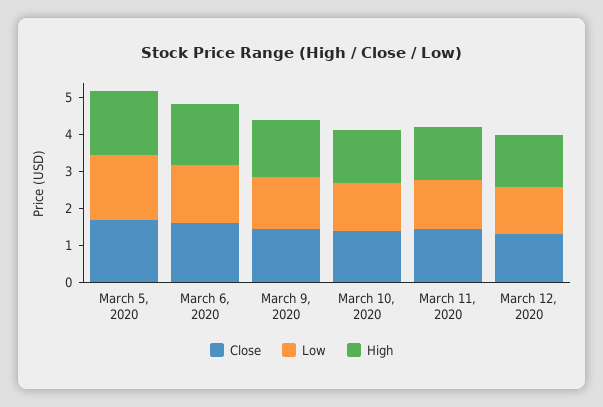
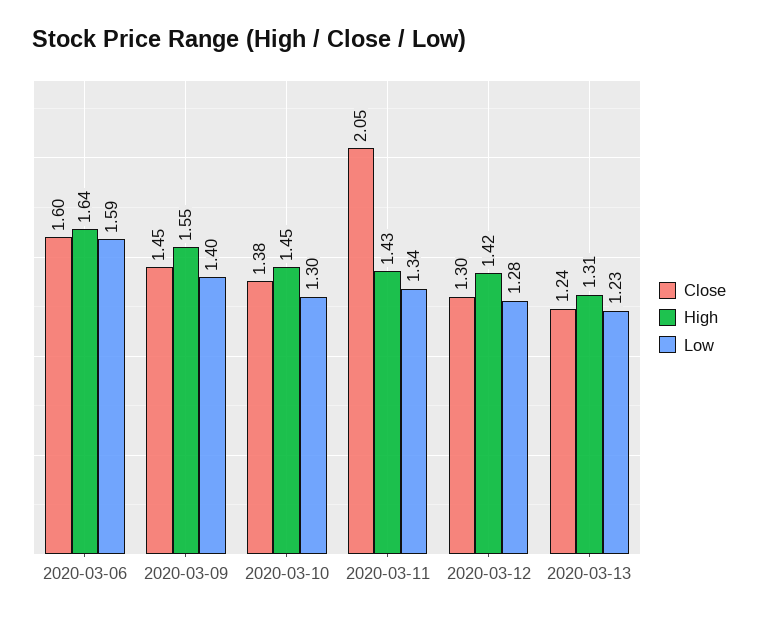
Close, March 5, 2020: 1.75 -> none
Low, March 5, 2020: 1.75 -> none
High, March 5, 2020: 1.75 -> none
Close, March 11, 2020: 1.5 -> 2.05
Close, 2020-03-13: none -> 1.24
High, 2020-03-13: none -> 1.31
Low, 2020-03-13: none -> 1.23

